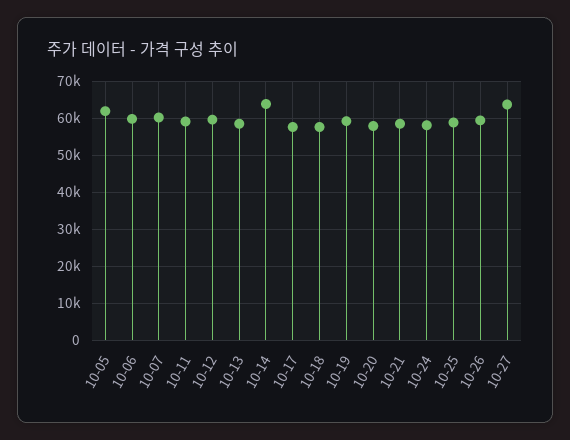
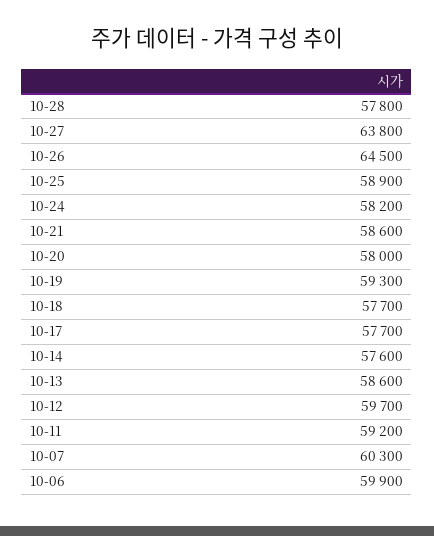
10-05: 62000 -> none
10-14: 64000 -> 57600
10-26: 60000 -> 64500
10-28: none -> 57800

